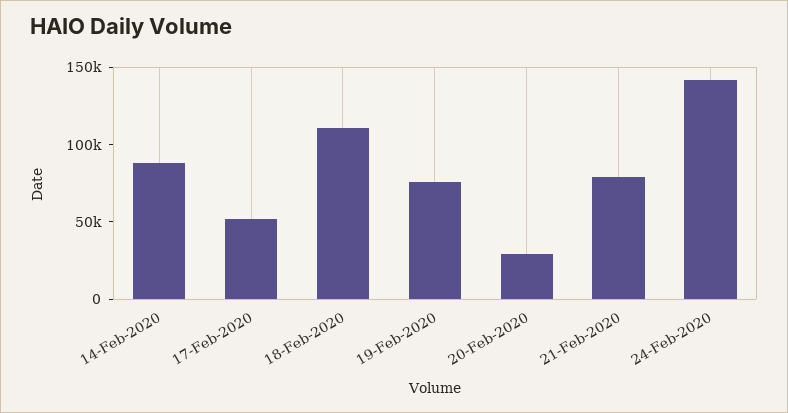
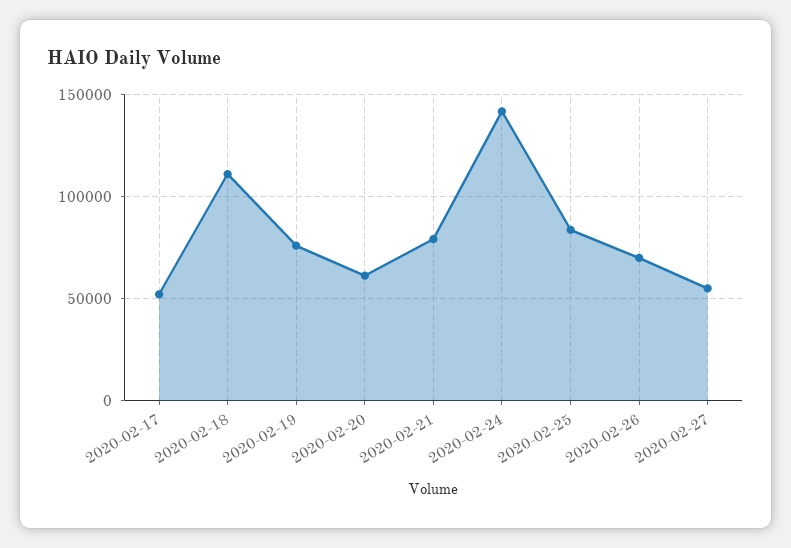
14-Feb-2020: 90000 -> none
20-Feb-2020: 30000 -> 60000
2020-02-25: none -> 85000
2020-02-26: none -> 70000
2020-02-27: none -> 55000

